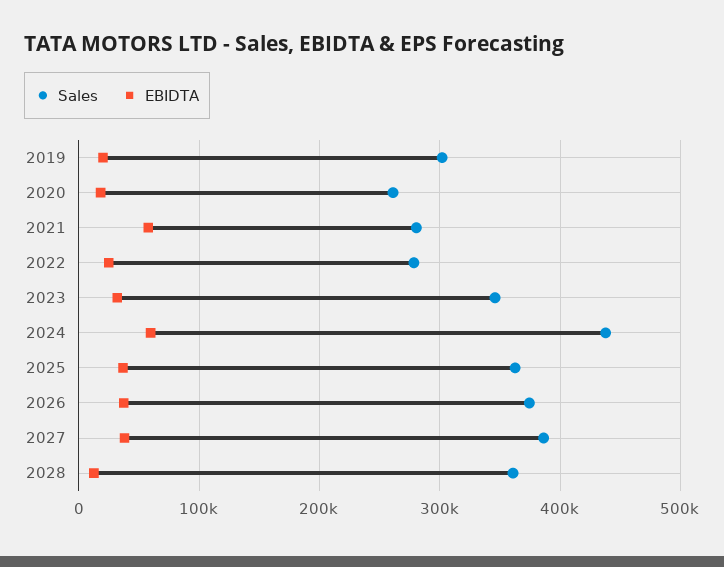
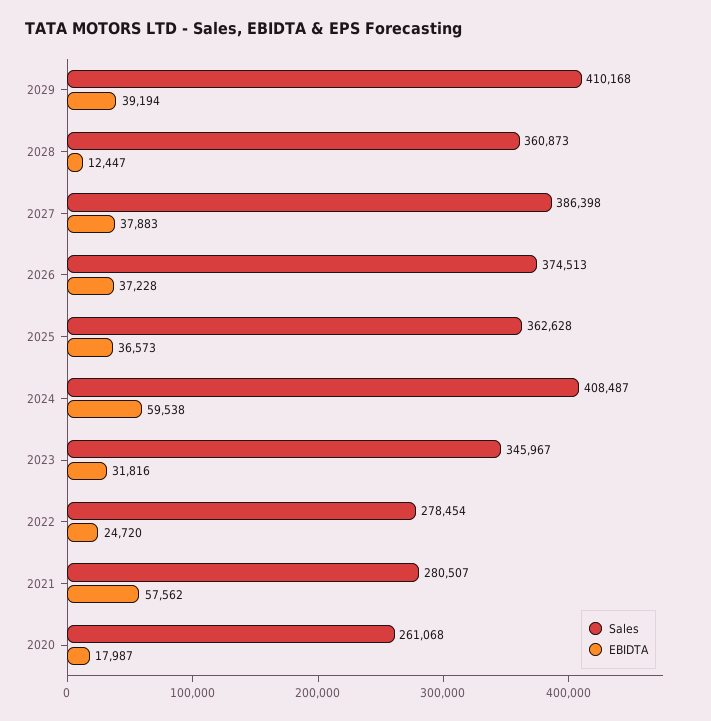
Sales, 2019: 300000 -> none
EBIDTA, 2019: 20000 -> none
Sales, 2024: 440000 -> 408487
Sales, 2029: none -> 410168
EBIDTA, 2029: none -> 39194

